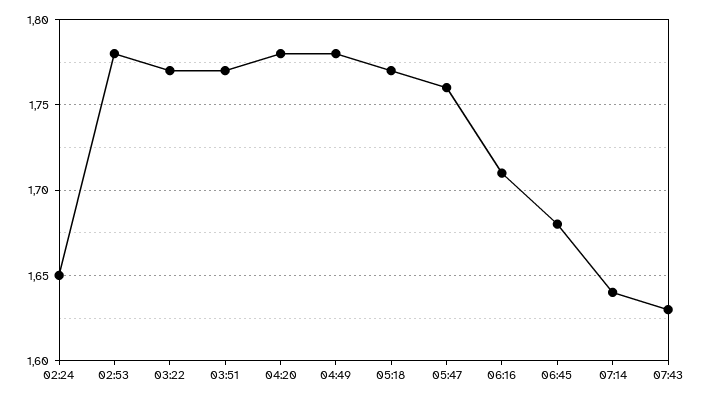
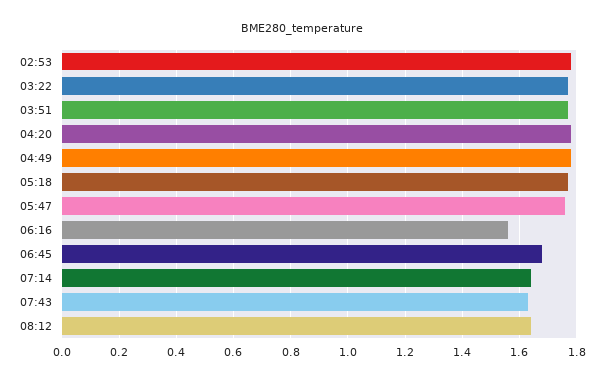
02:24: 1.65 -> none
06:16: 1.71 -> 1.55
08:12: none -> 1.65

